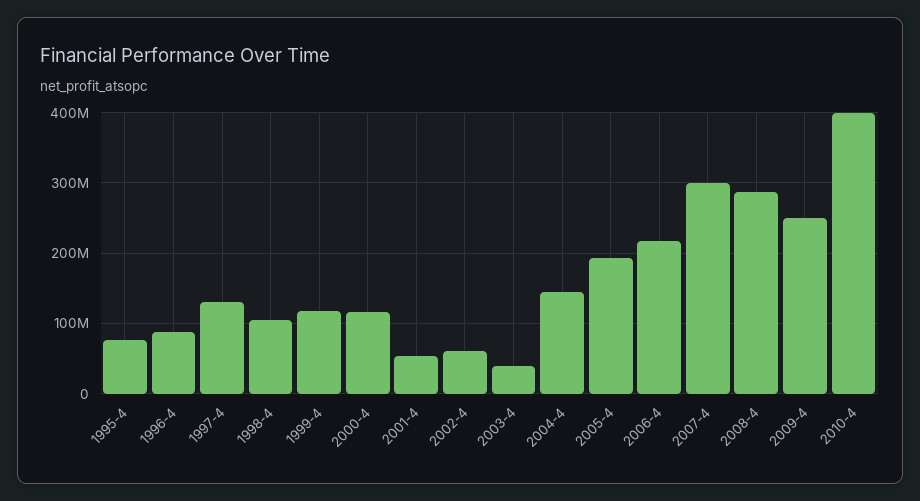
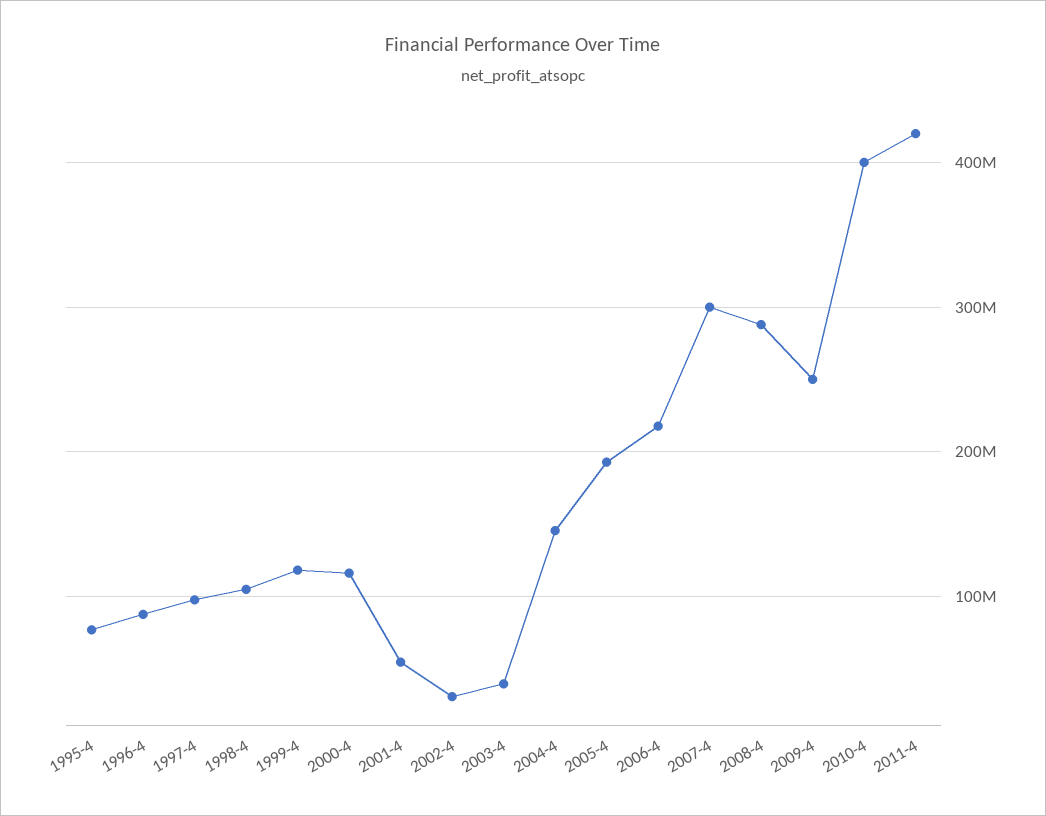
1997-4: 130000000 -> 100000000
2002-4: 60000000 -> 30000000
2011-4: none -> 420000000

